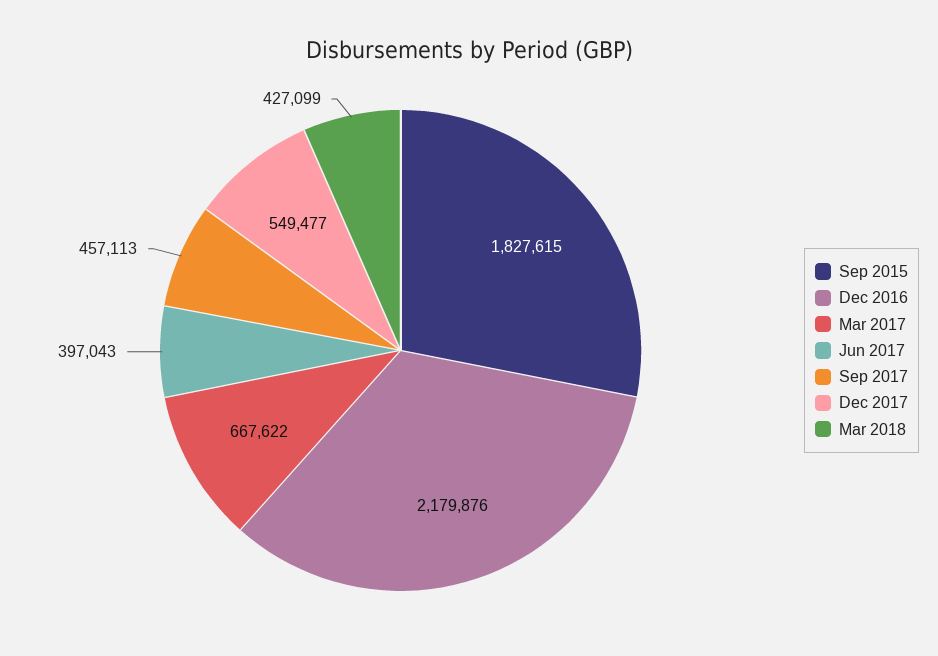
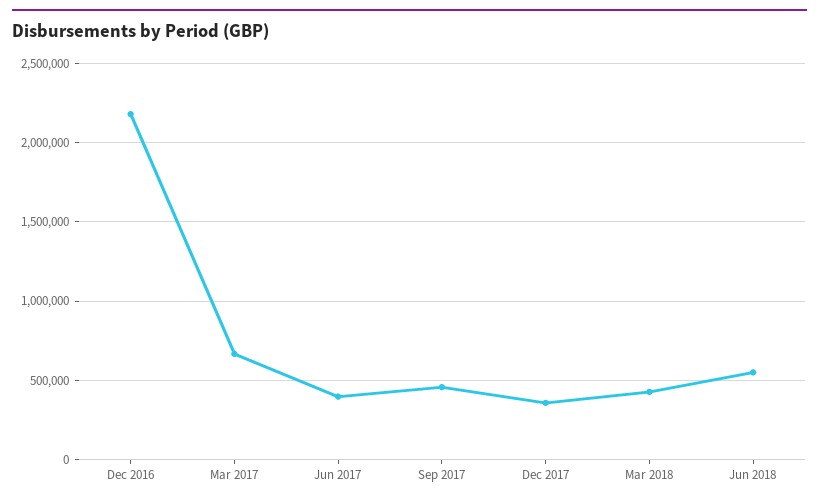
Sep 2015: 1827615 -> none
Dec 2017: 549477 -> 350000
Jun 2018: none -> 550000

